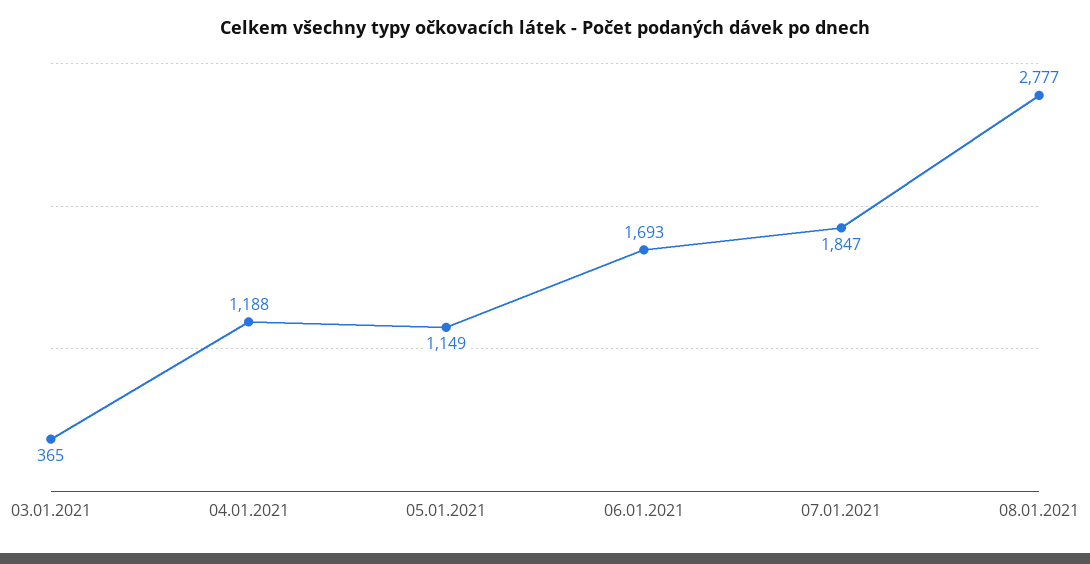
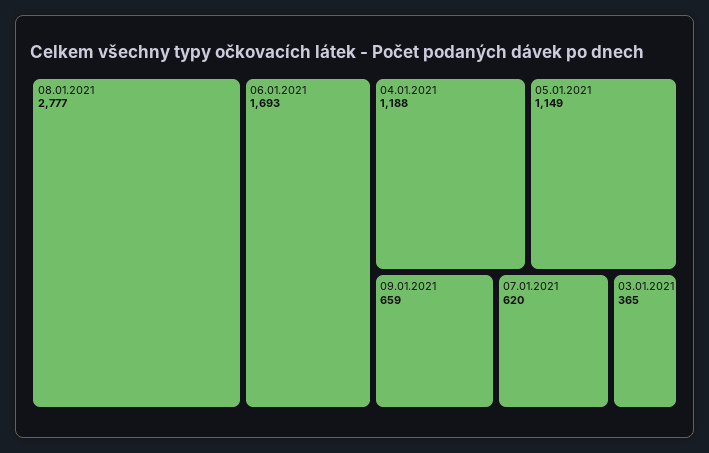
07.01.2021: 1847 -> 620
09.01.2021: none -> 659

